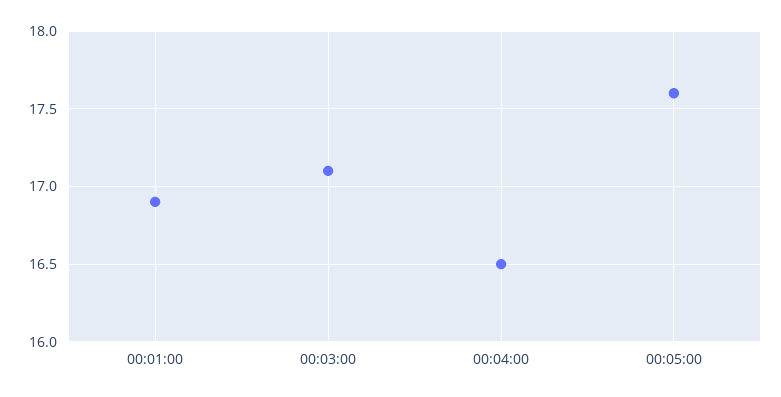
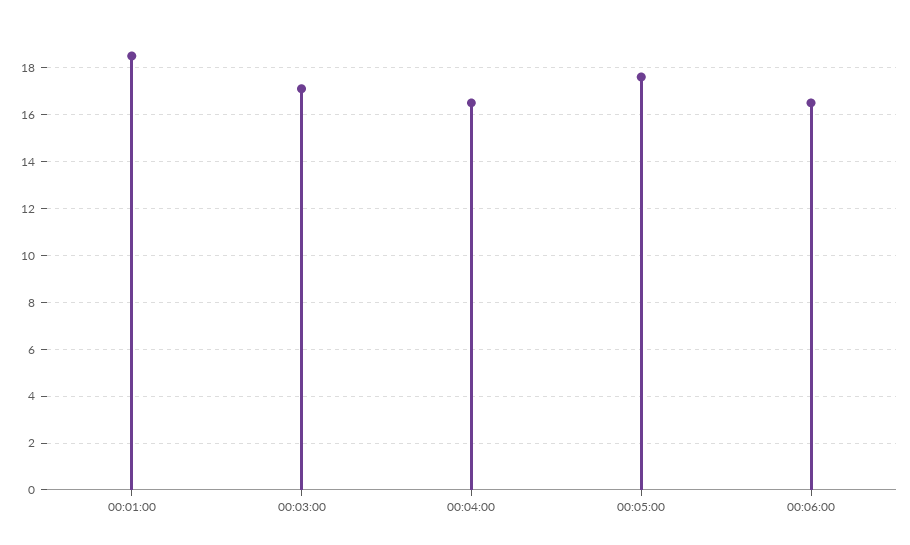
00:01:00: 16.9 -> 18.5
00:06:00: none -> 16.5

